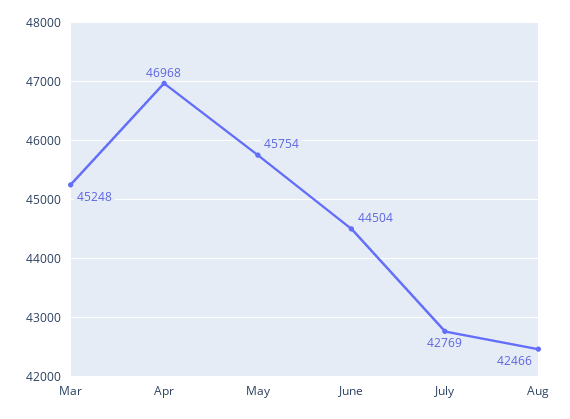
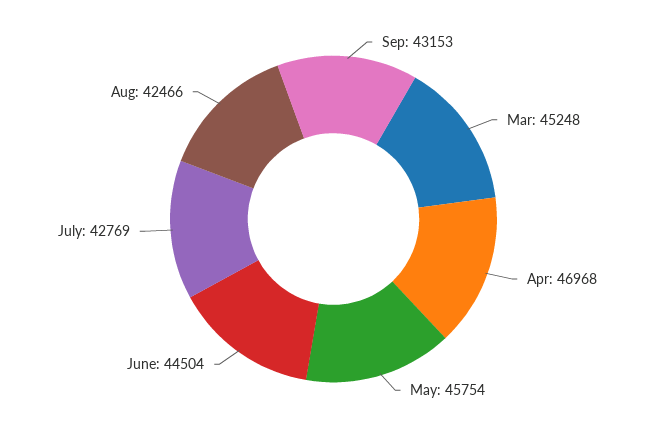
Sep: none -> 43153

